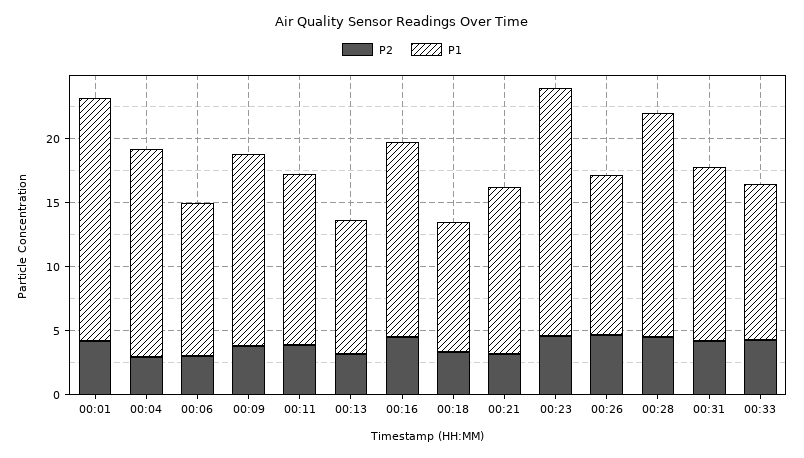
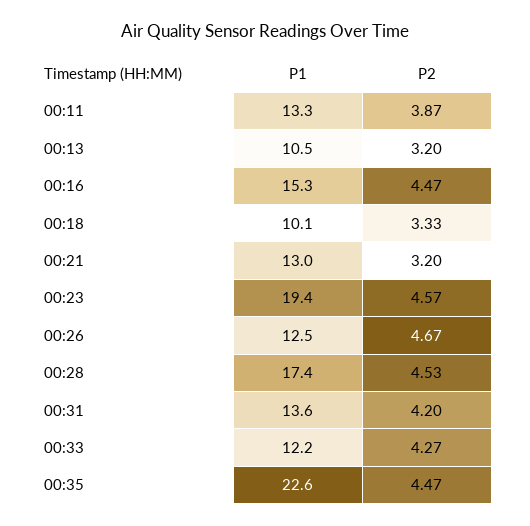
P2, 00:01: 4 -> none
P1, 00:01: 19 -> none
P2, 00:04: 3 -> none
P1, 00:04: 16 -> none
P2, 00:06: 3 -> none
P1, 00:06: 12 -> none
P2, 00:09: 4 -> none
P1, 00:09: 15 -> none
P1, 00:35: none -> 22.6
P2, 00:35: none -> 4.47

